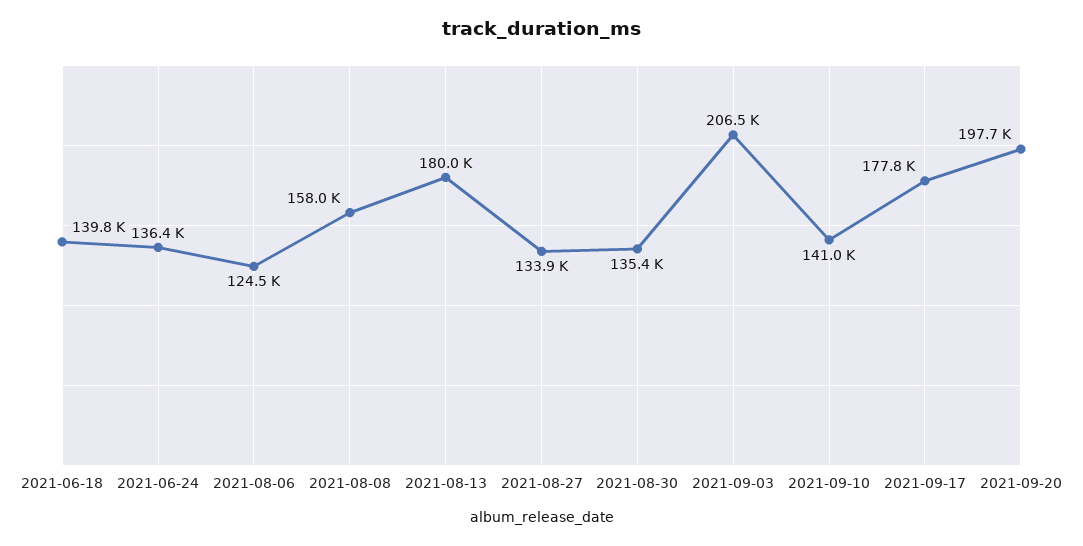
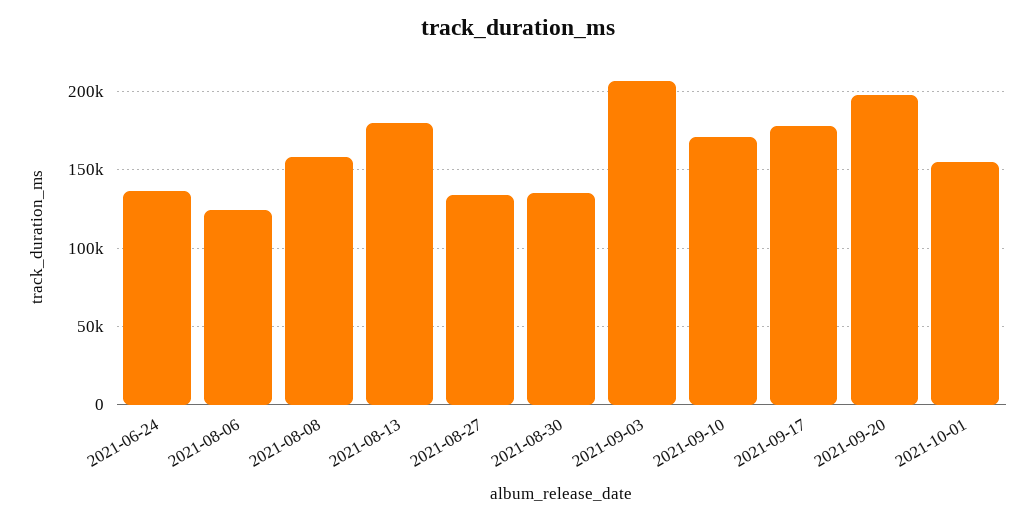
2021-06-18: 139800 -> none
2021-09-10: 141000 -> 170000
2021-10-01: none -> 155000

